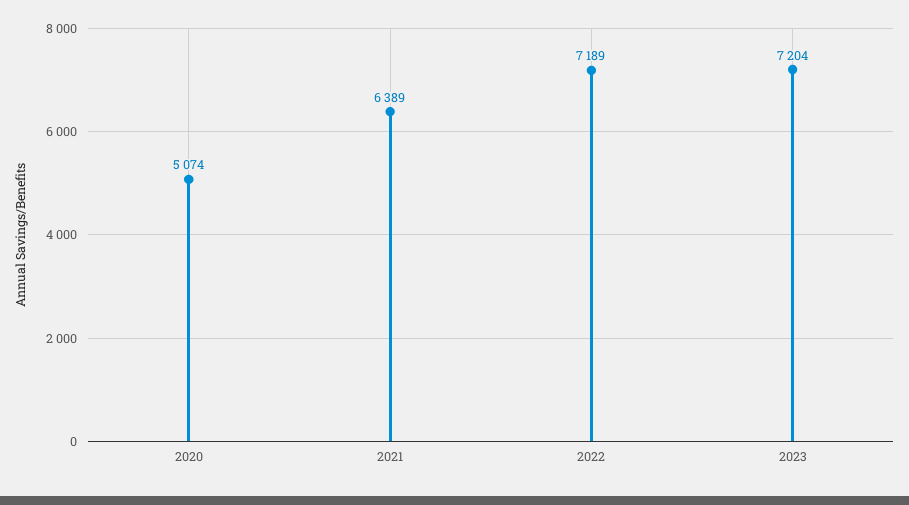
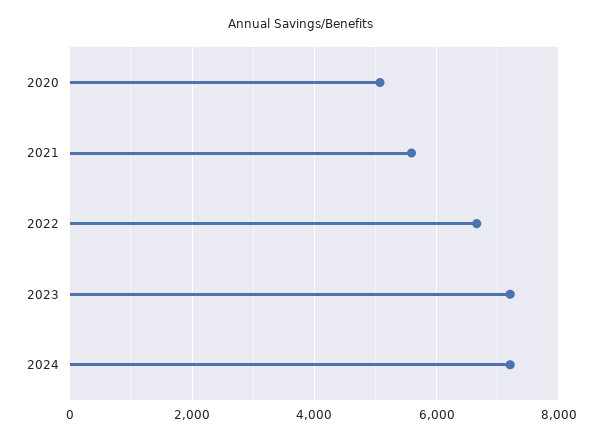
2021: 6389 -> 5600
2022: 7189 -> 6600
2024: none -> 7200

